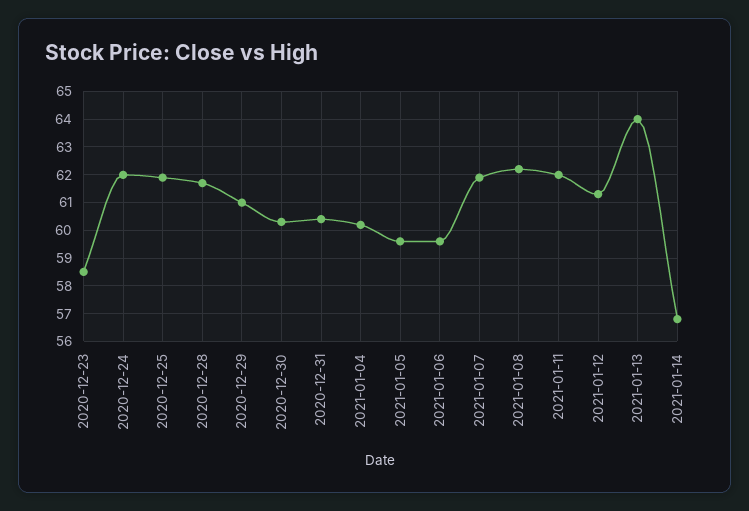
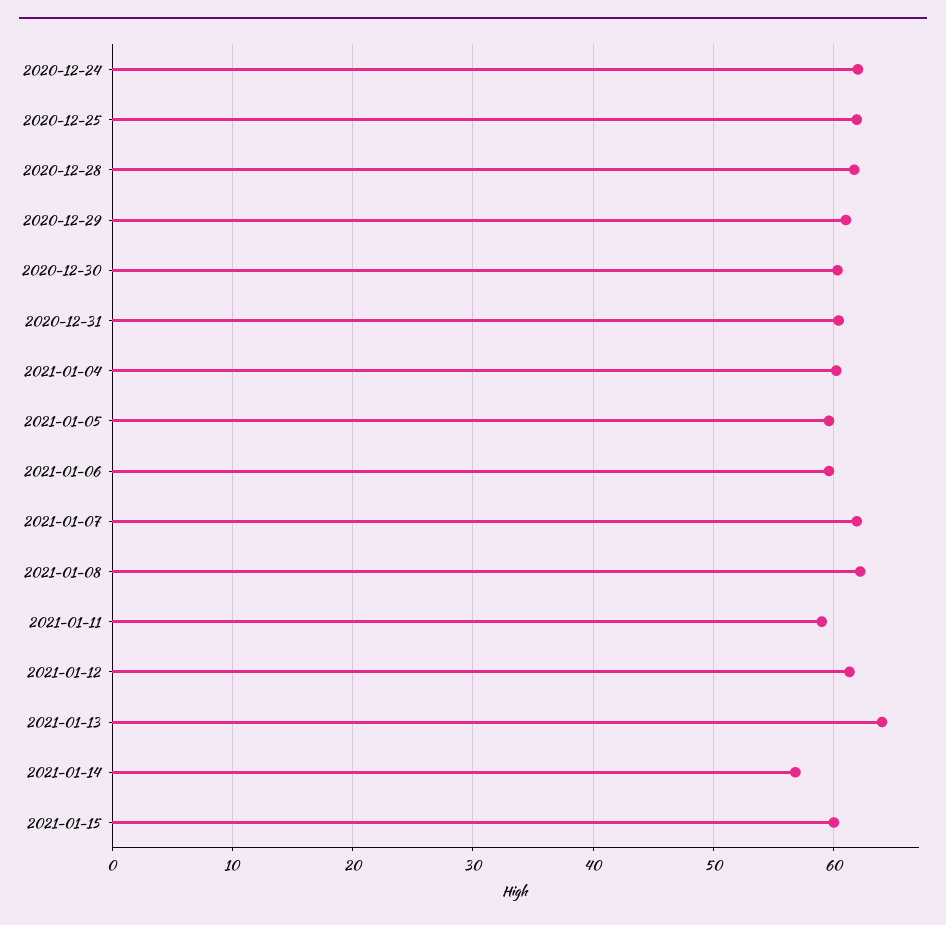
2020-12-23: 58.5 -> none
2021-01-11: 62 -> 59
2021-01-15: none -> 60

